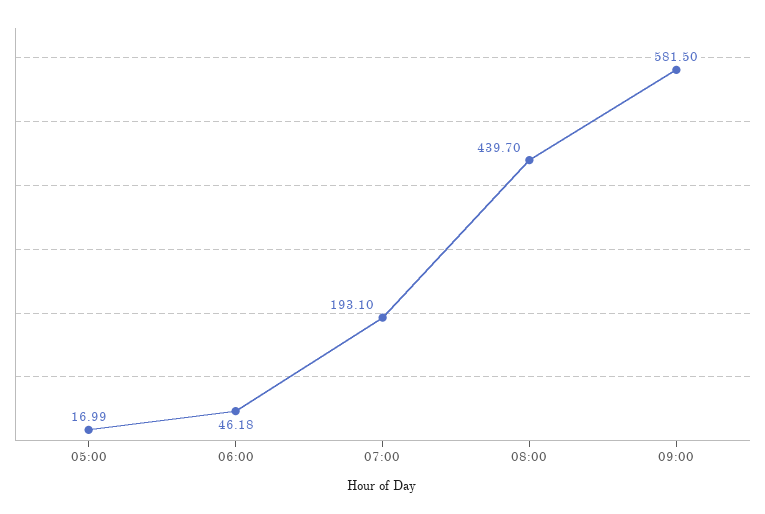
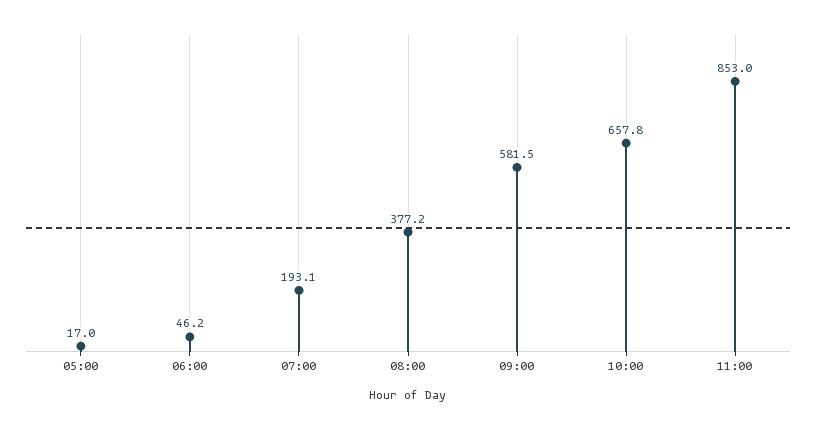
08:00: 439.7 -> 377.2
10:00: none -> 657.8
11:00: none -> 853

